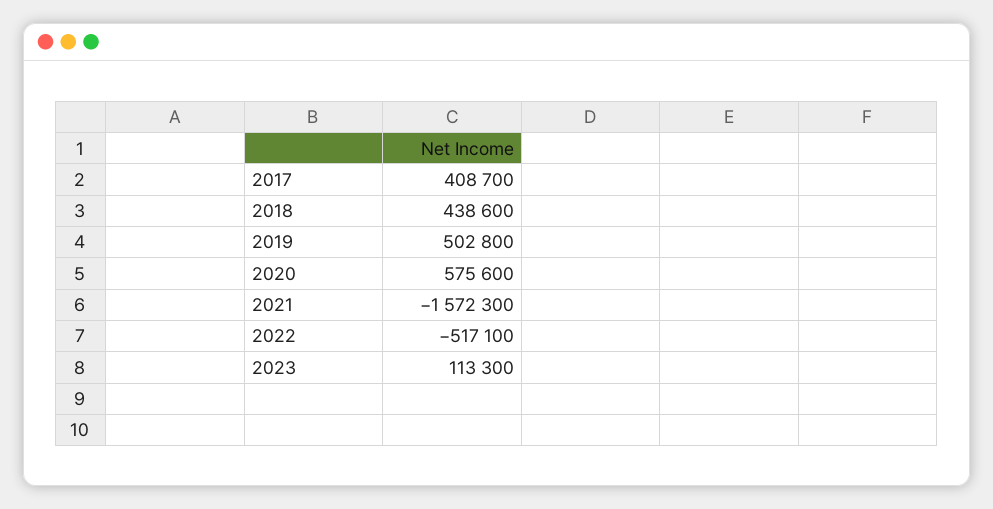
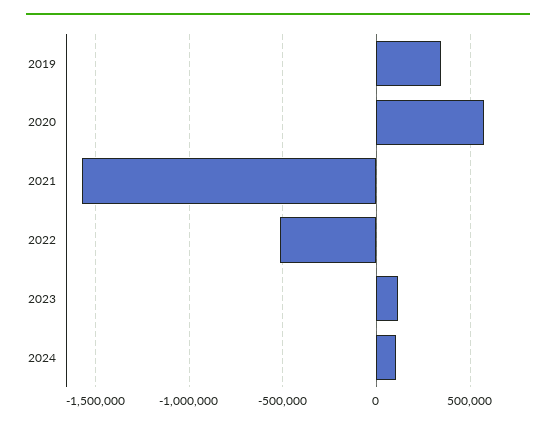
2017: 408700 -> none
2018: 438600 -> none
2019: 502800 -> 350000
2024: none -> 100000

